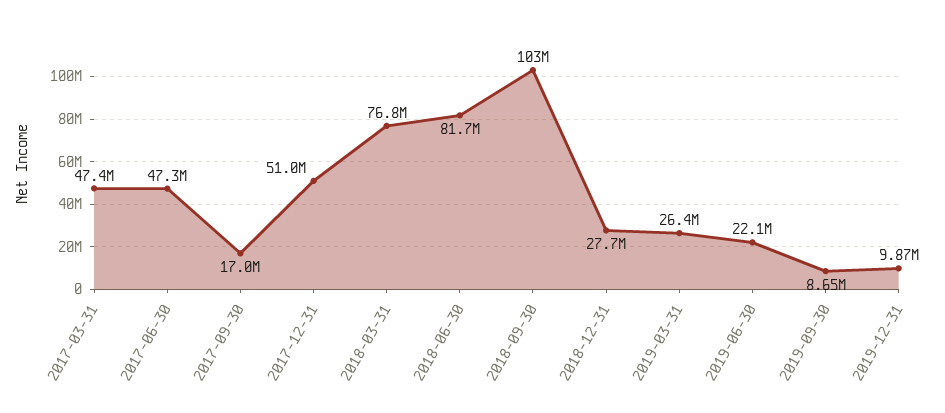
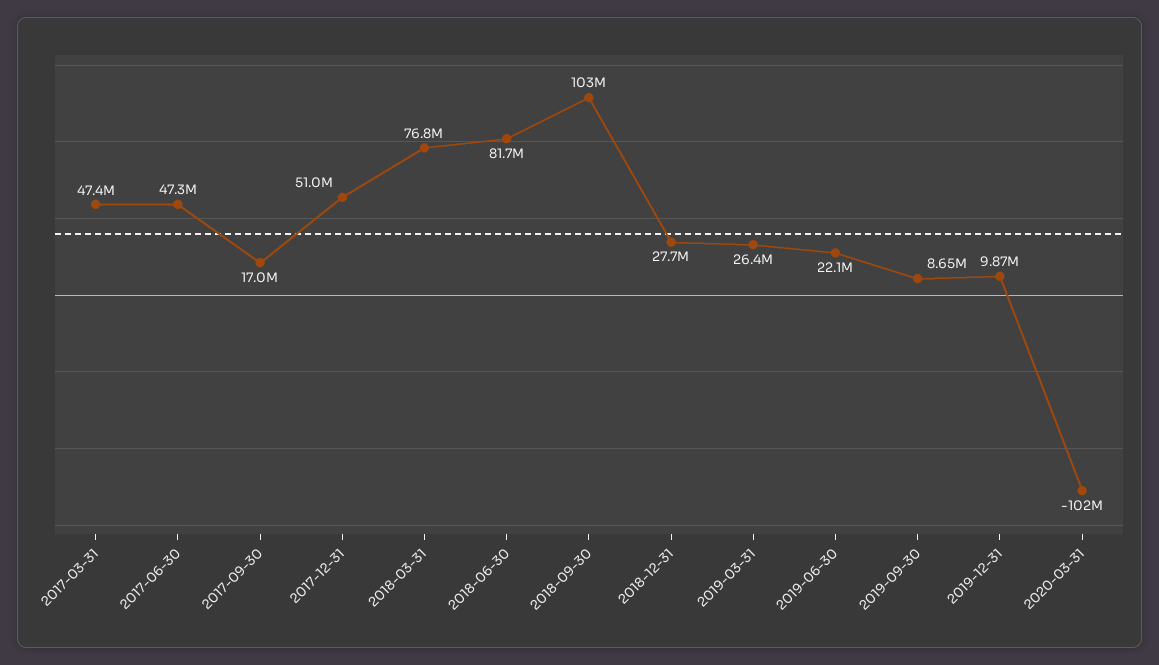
2020-03-31: none -> -102000000

